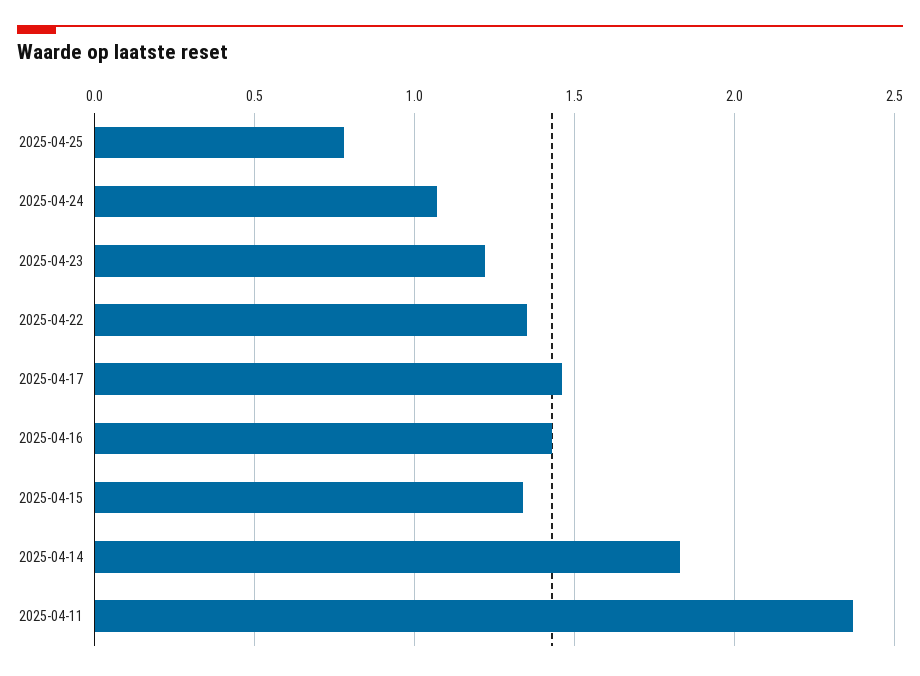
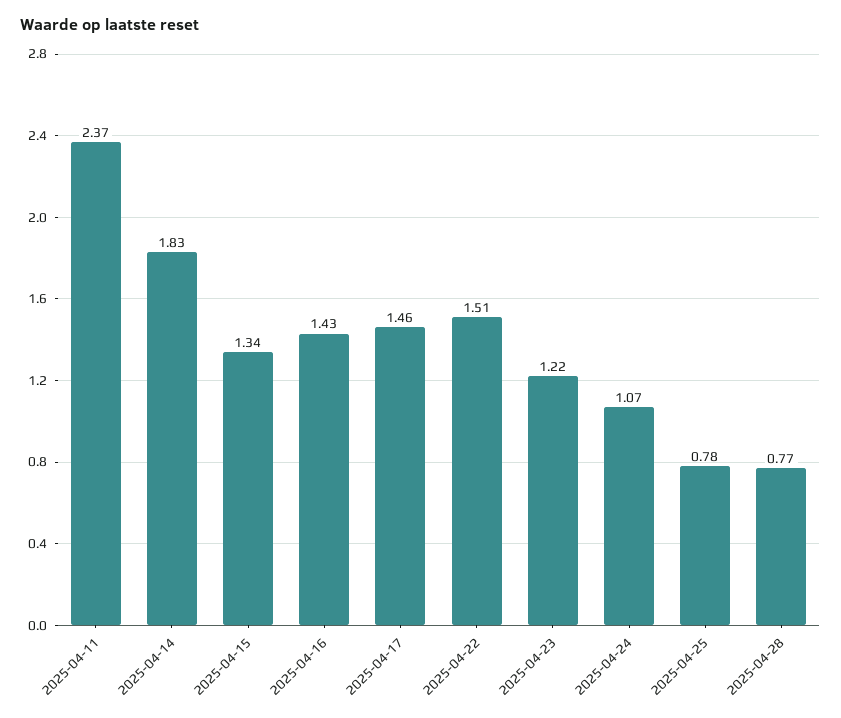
2025-04-22: 1.35 -> 1.51
2025-04-28: none -> 0.77

